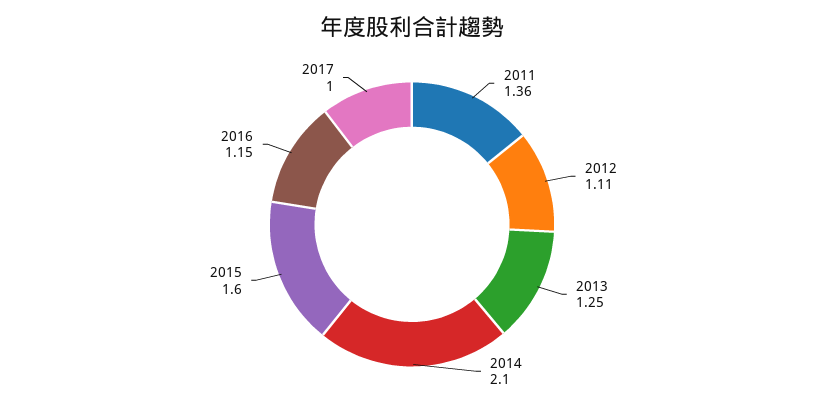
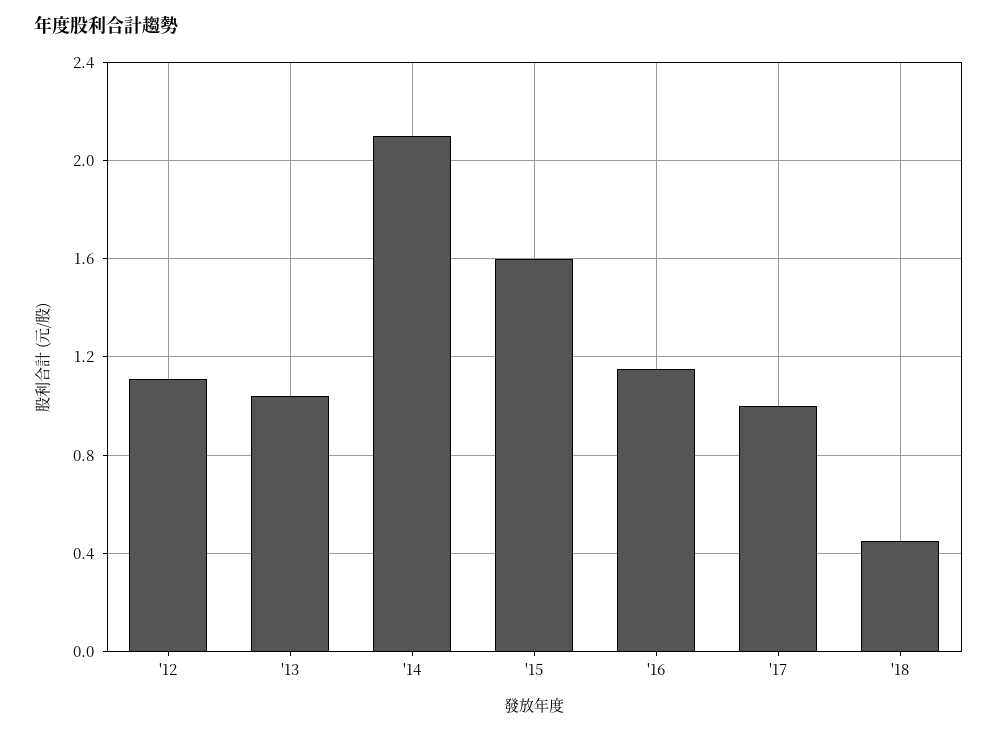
2011: 1.36 -> none
2013: 1.25 -> 1.05
'18: none -> 0.45

